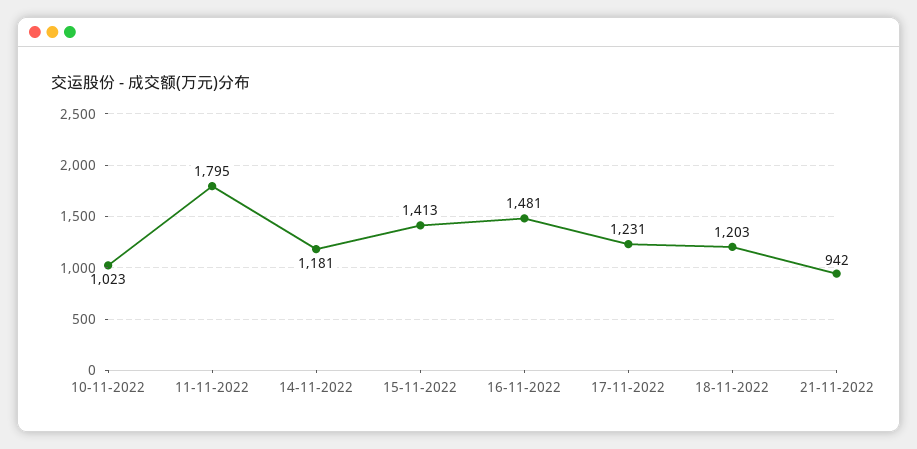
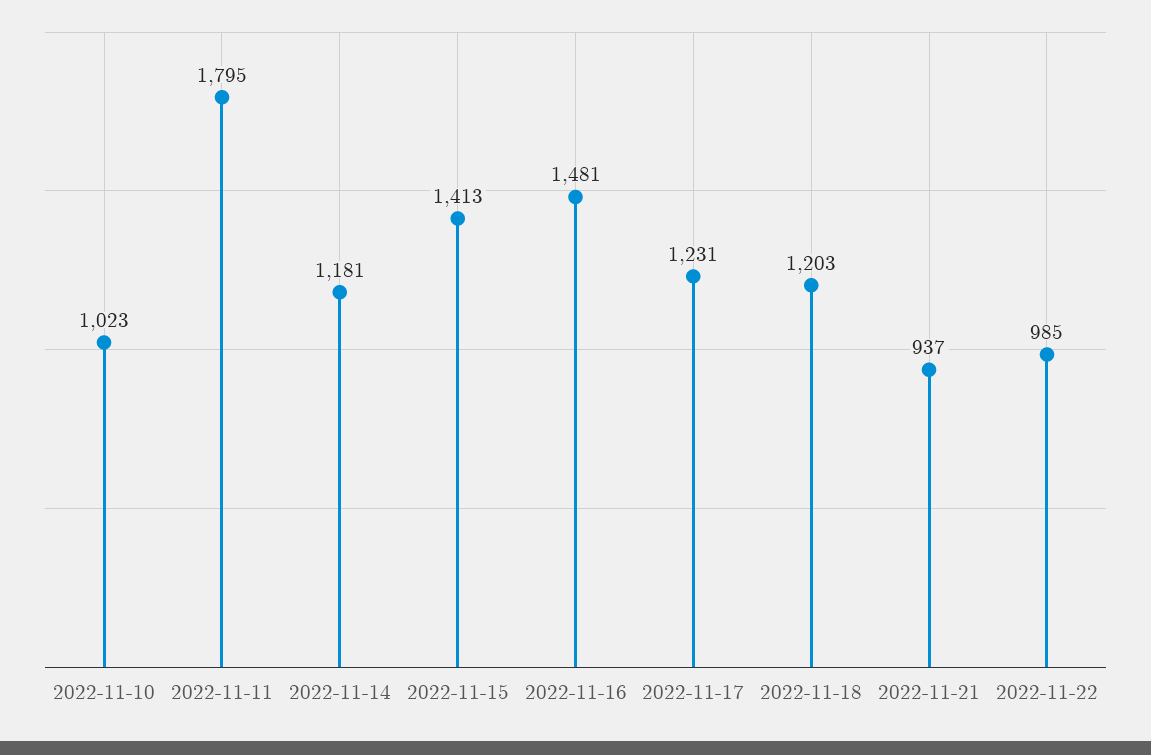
21-11-2022: 942 -> 937
2022-11-22: none -> 985

